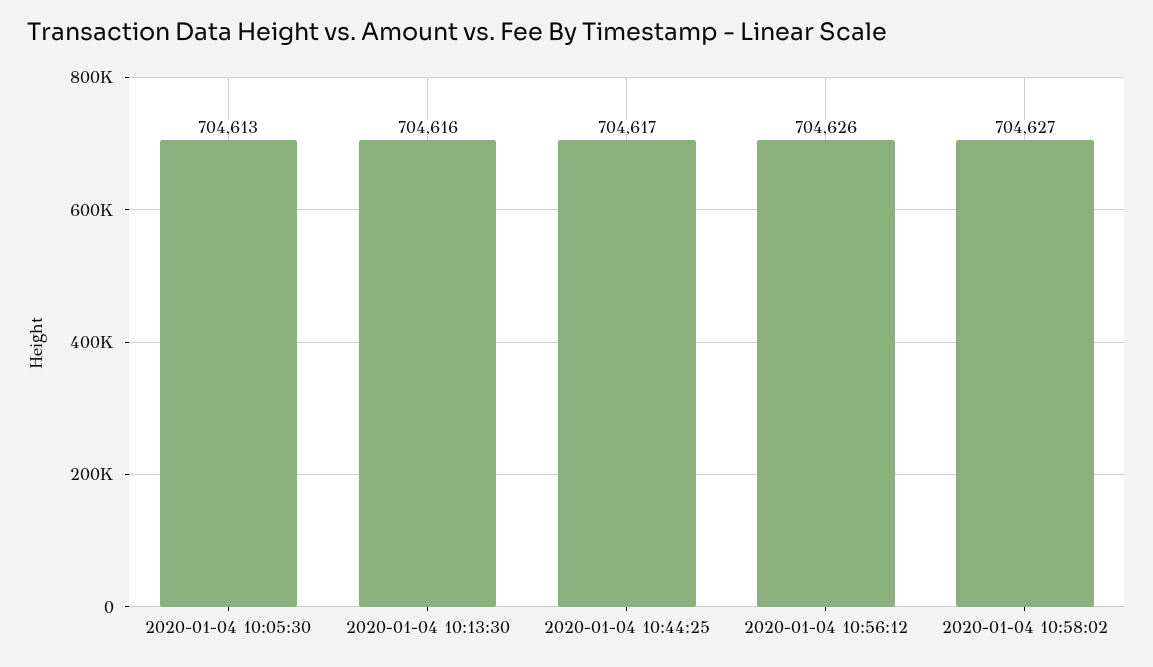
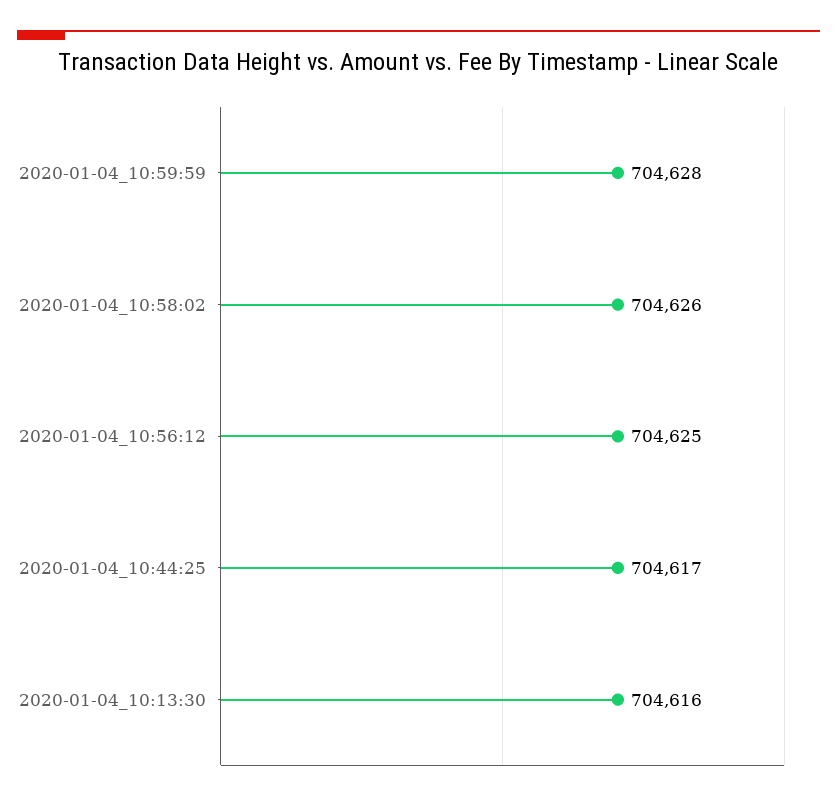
2020-01-04 10:05:30: 704613 -> none
2020-01-04 10:56:12: 704626 -> 704625
2020-01-04 10:58:02: 704627 -> 704626
2020-01-04_10:59:59: none -> 704628

